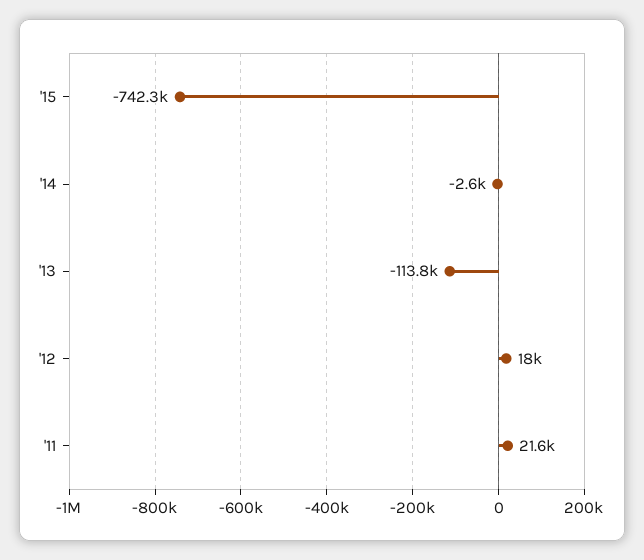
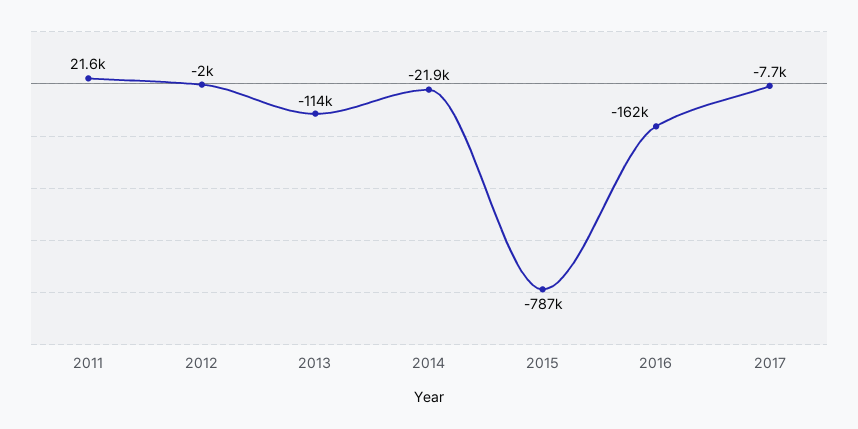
'15: -742300 -> -787000
'14: -2600 -> -21900
'12: 18000 -> -2000
2016: none -> -162000
2017: none -> -7700

